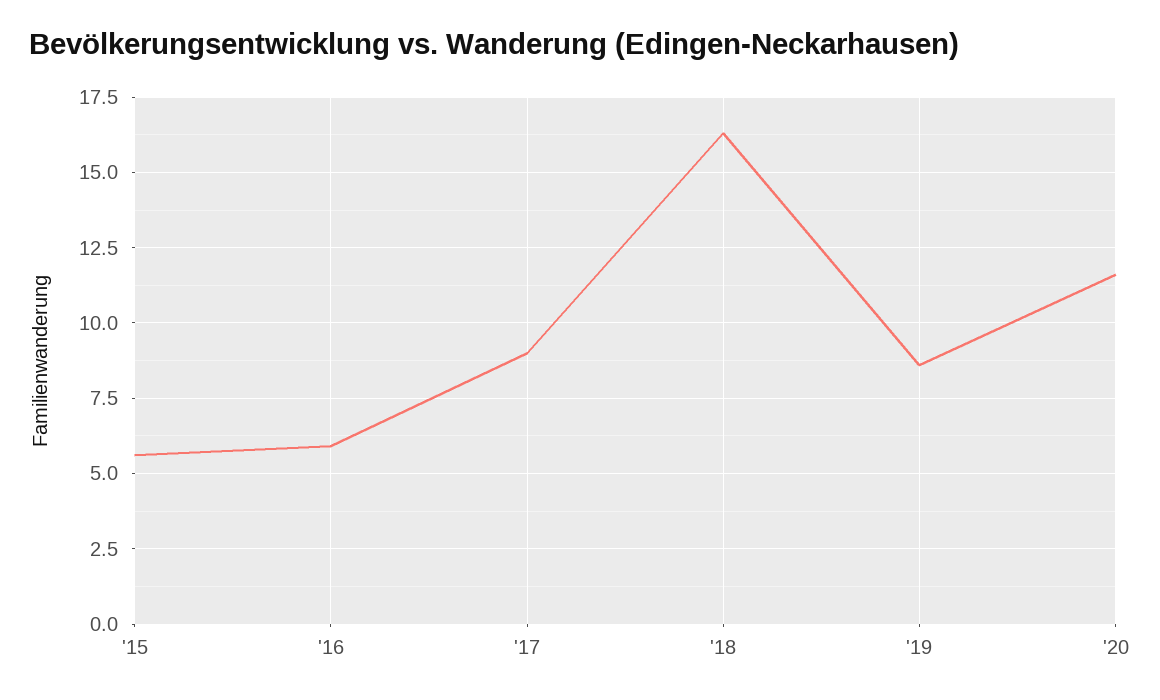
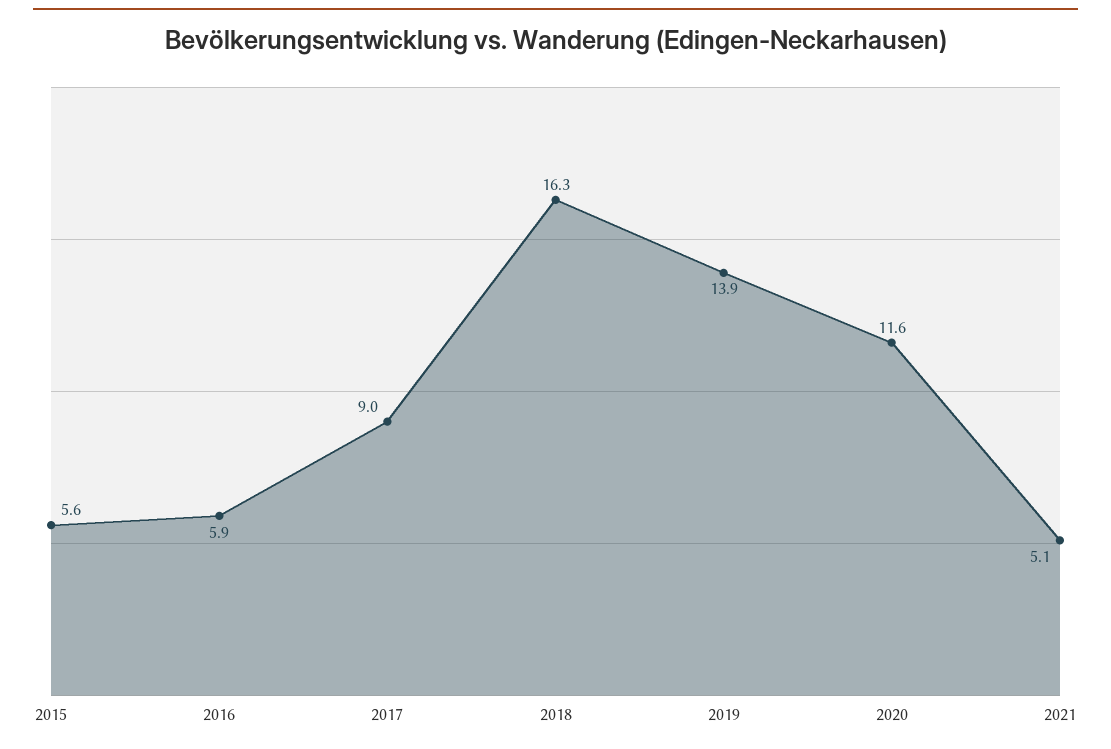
'19: 8.5 -> 13.9
2021: none -> 5.1

